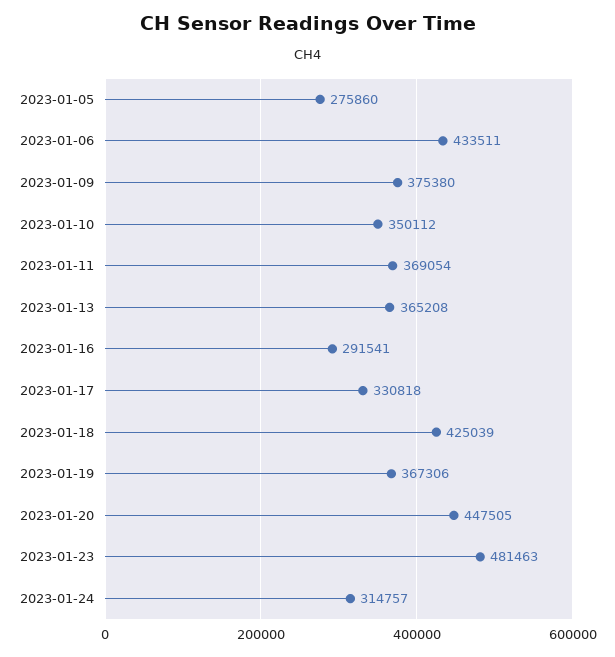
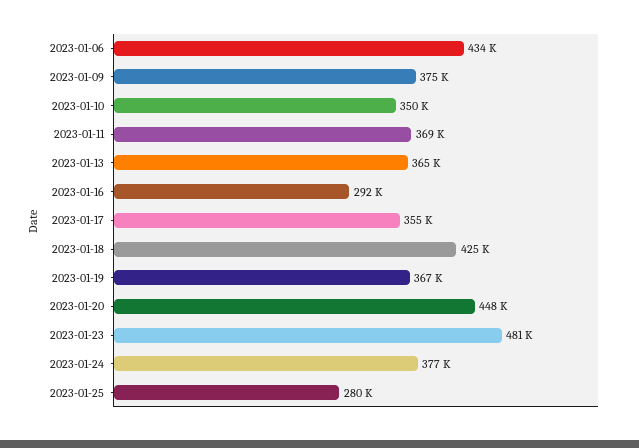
2023-01-05: 275860 -> none
2023-01-17: 330818 -> 355000
2023-01-24: 314757 -> 377000
2023-01-25: none -> 280000

